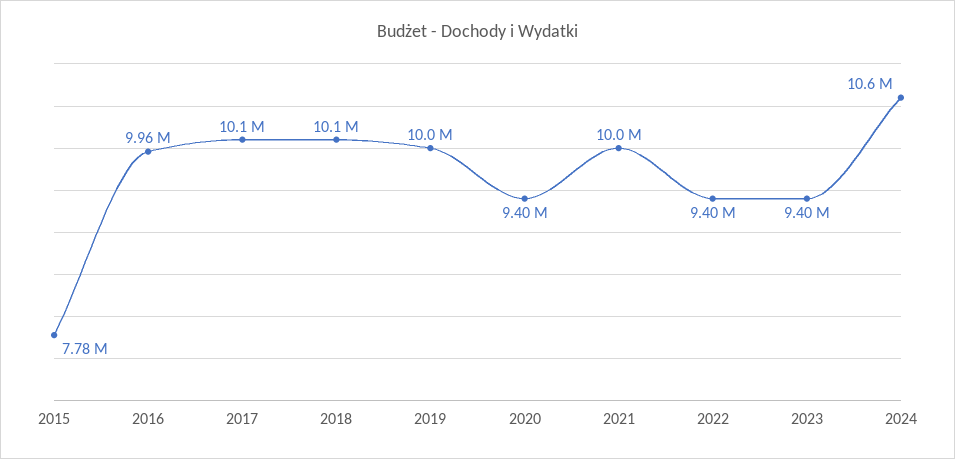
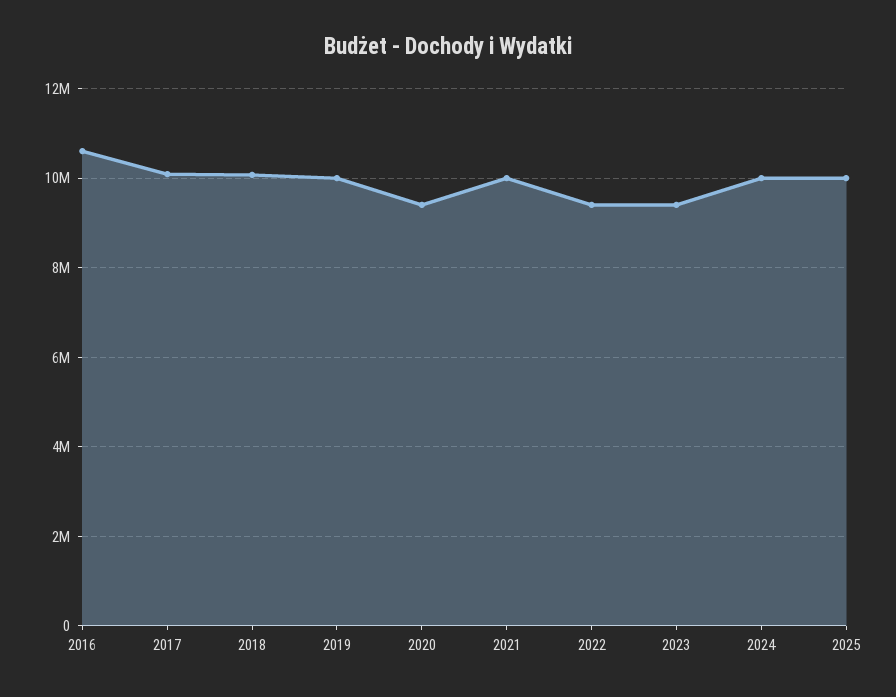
2015: 7780000 -> none
2016: 9960000 -> 10600000
2024: 10600000 -> 10000000
2025: none -> 10000000

